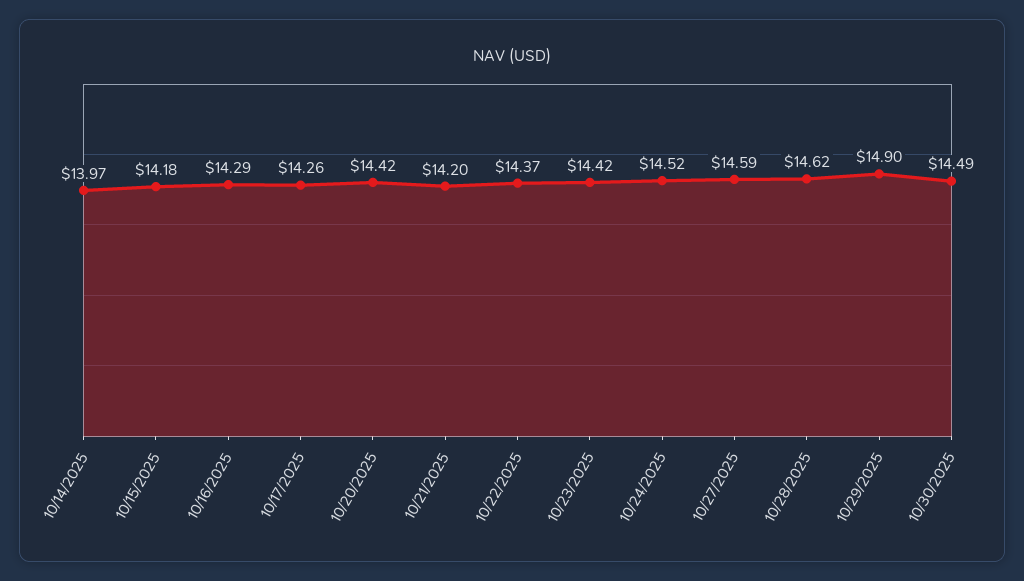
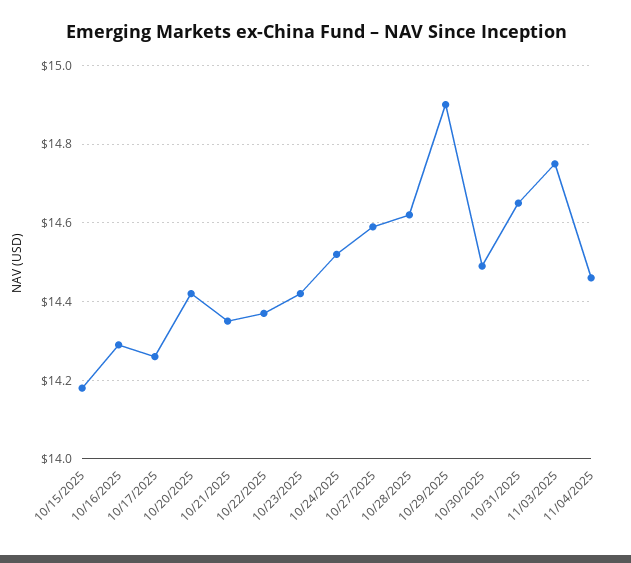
10/14/2025: 13.97 -> none
10/21/2025: 14.2 -> 14.35
10/31/2025: none -> 14.65
11/03/2025: none -> 14.75
11/04/2025: none -> 14.45

